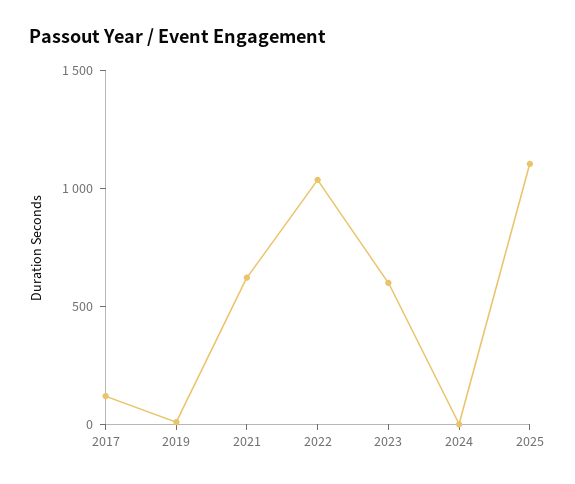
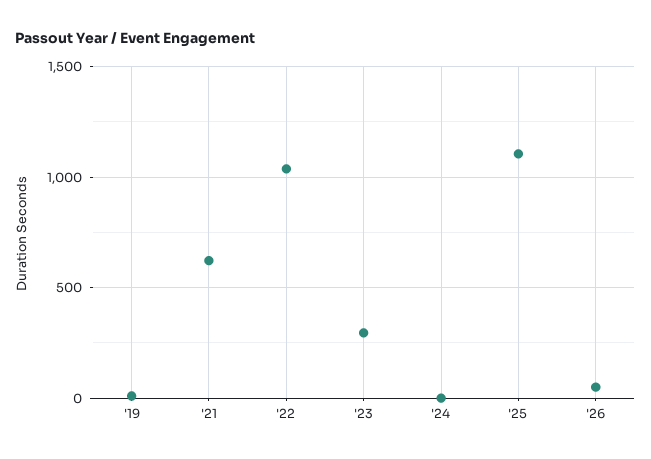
2017: 100 -> none
2023: 600 -> 300
'26: none -> 50

